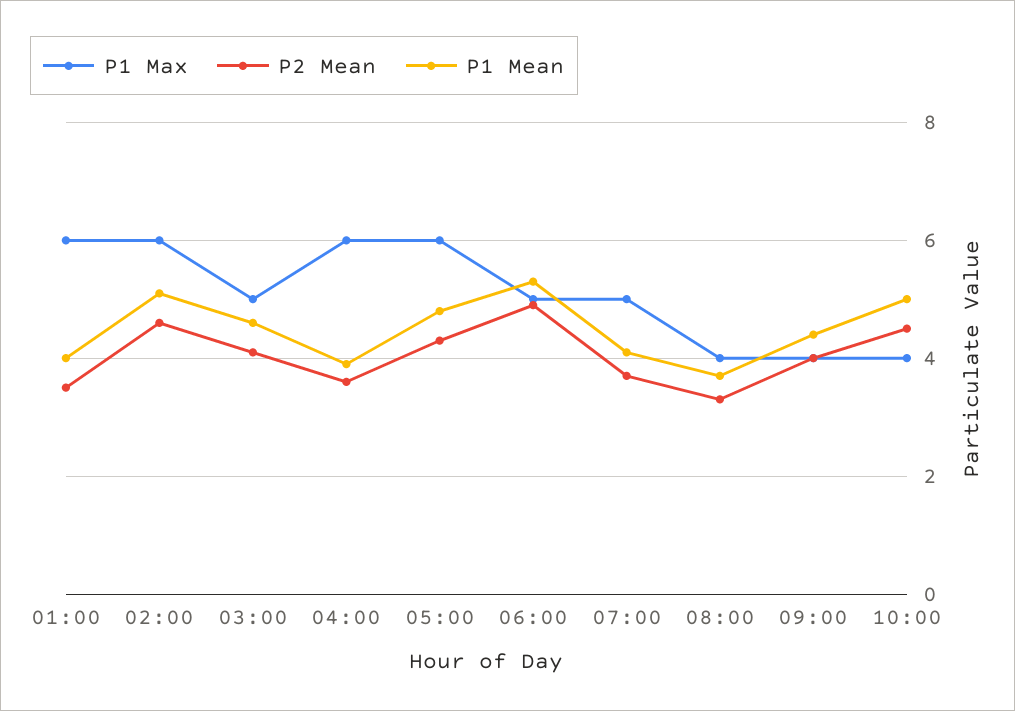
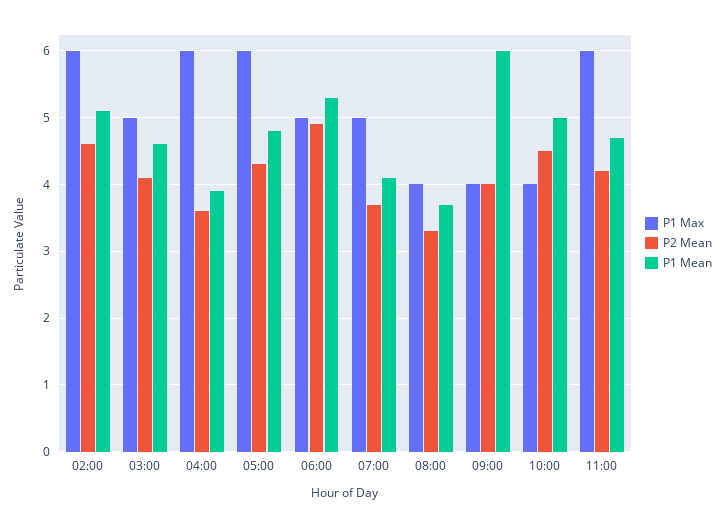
P1 Max, 01:00: 6 -> none
P2 Mean, 01:00: 3.5 -> none
P1 Mean, 01:00: 4 -> none
P1 Mean, 09:00: 4.5 -> 6
P1 Max, 11:00: none -> 6
P2 Mean, 11:00: none -> 4.2
P1 Mean, 11:00: none -> 4.7

